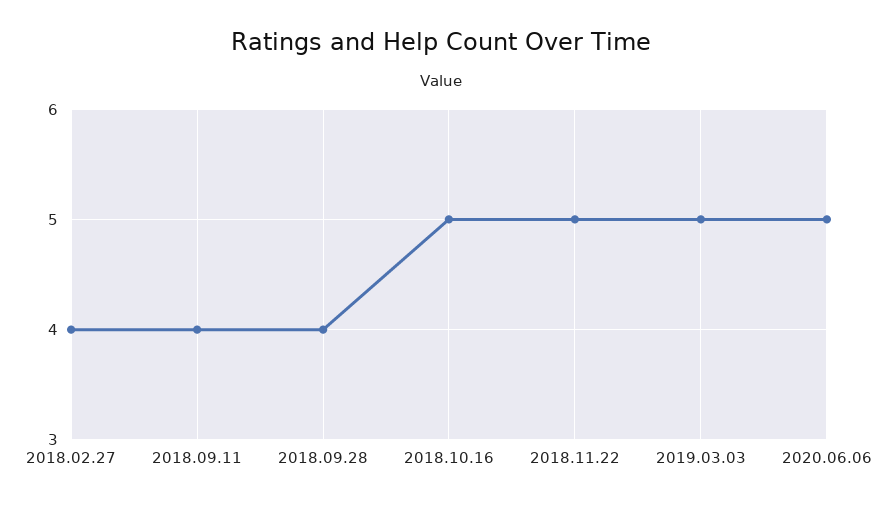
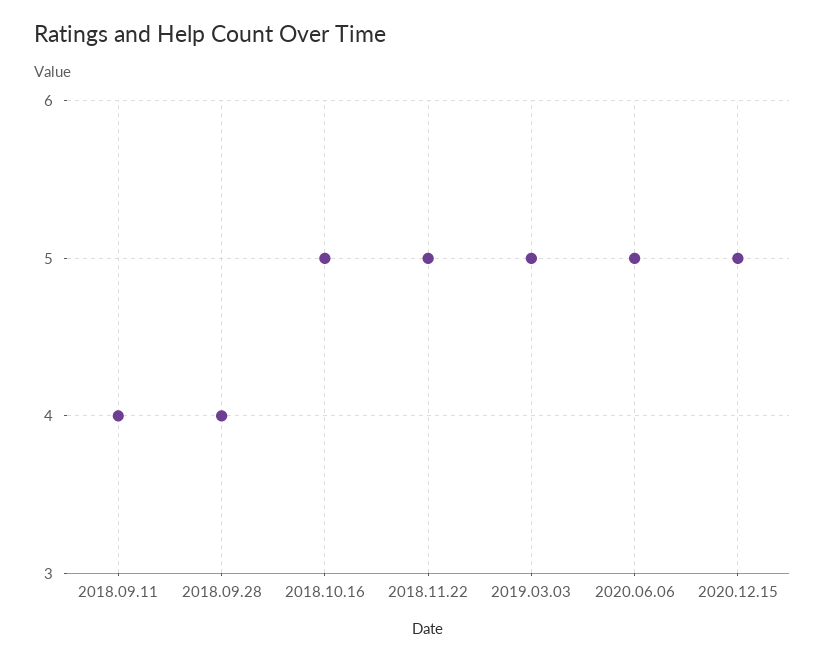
2018.02.27: 4 -> none
2020.12.15: none -> 5

